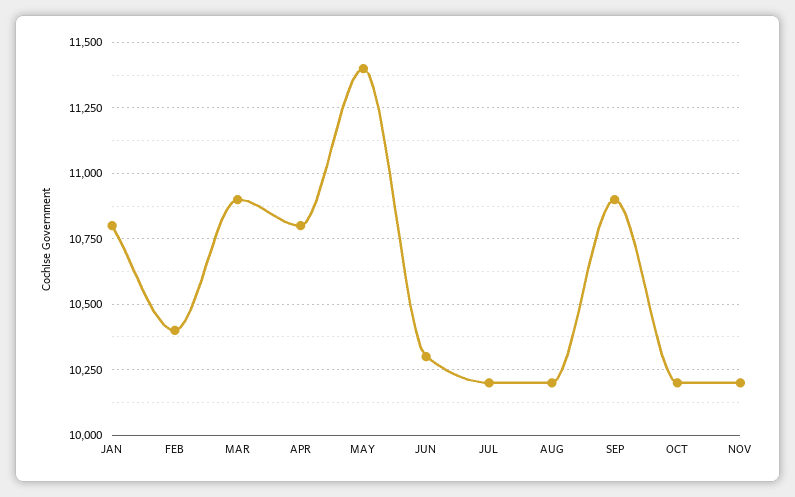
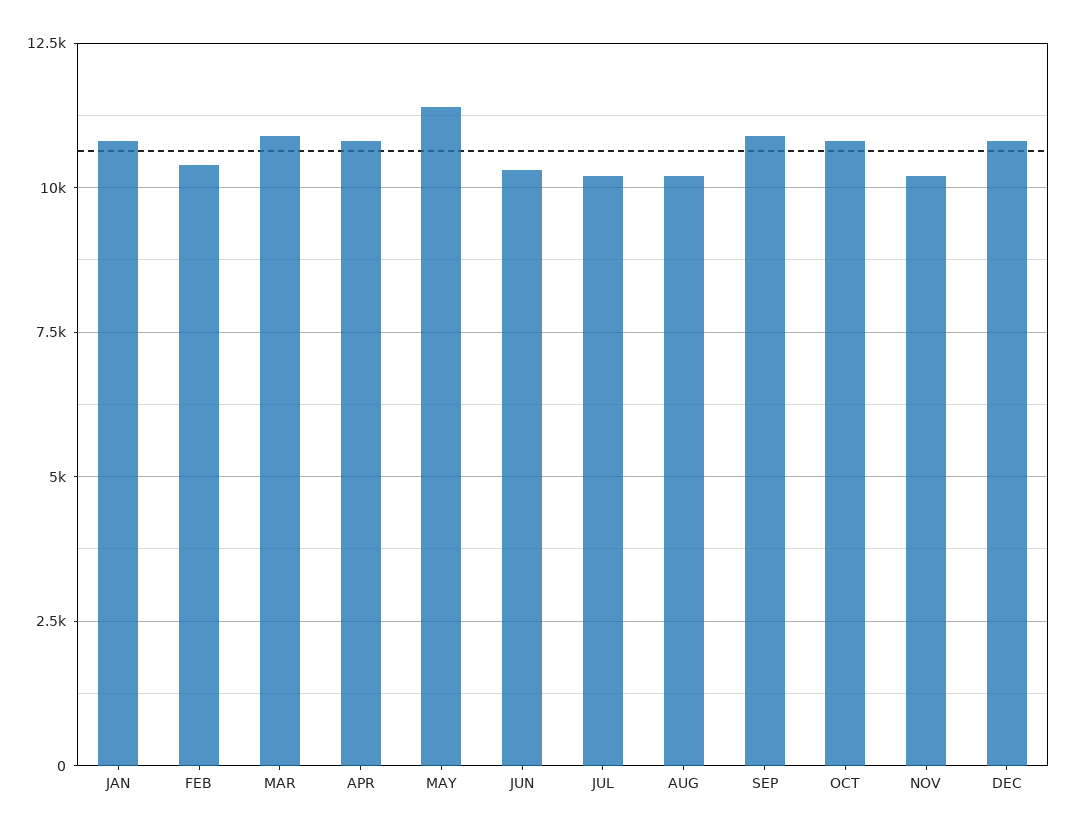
OCT: 10200 -> 10750
DEC: none -> 10750

